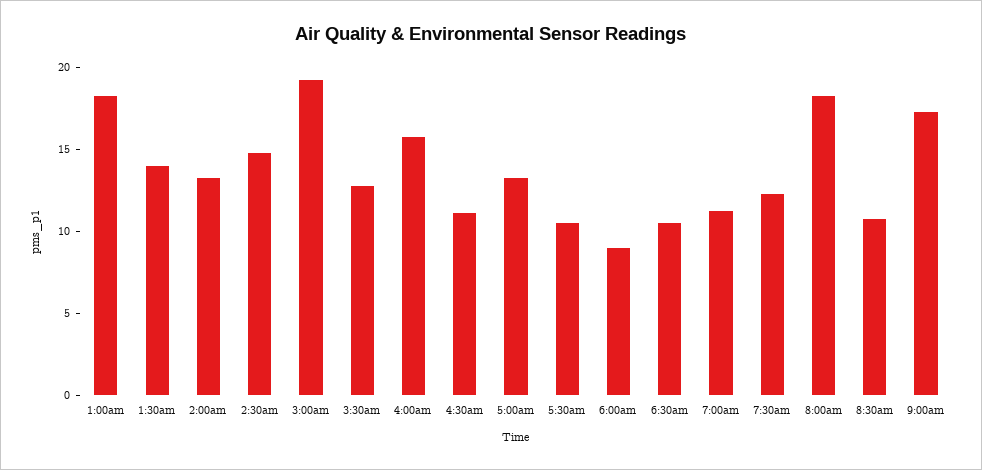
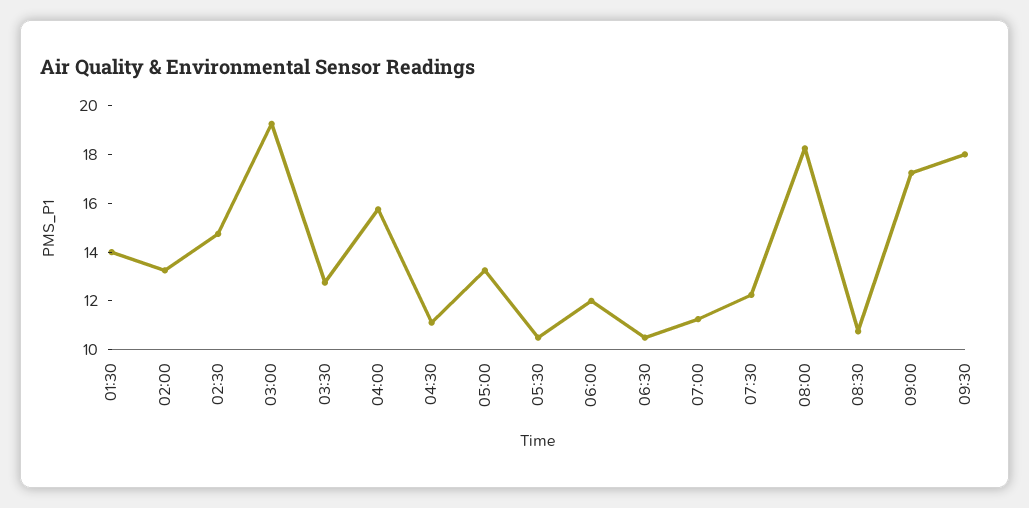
1:00am: 18 -> none
6:00am: 9 -> 12
09:30: none -> 18

